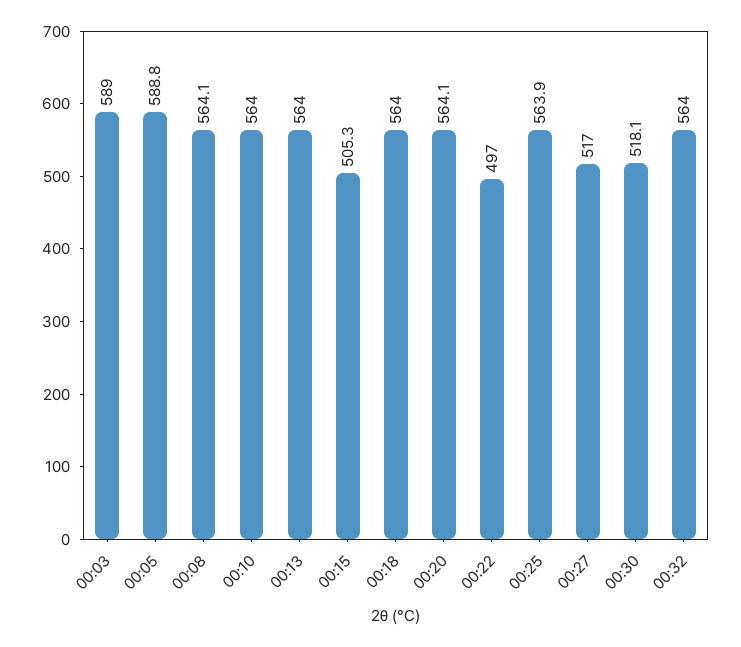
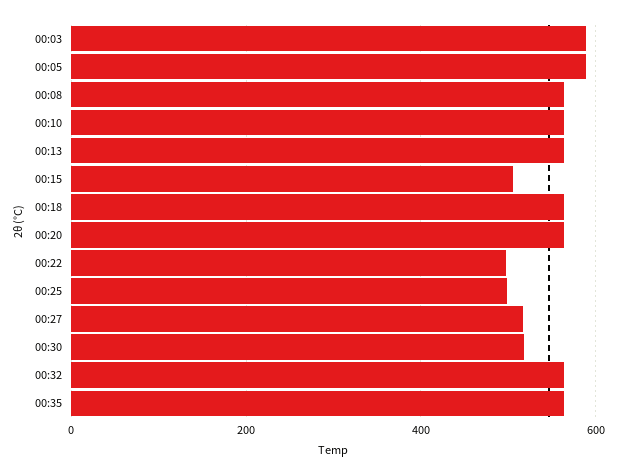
00:25: 563.9 -> 500
00:35: none -> 560

